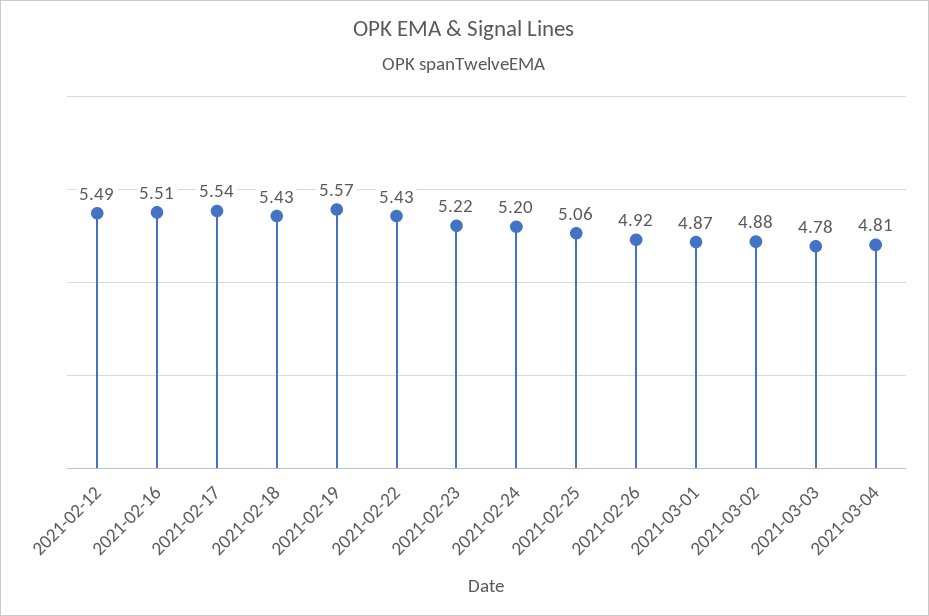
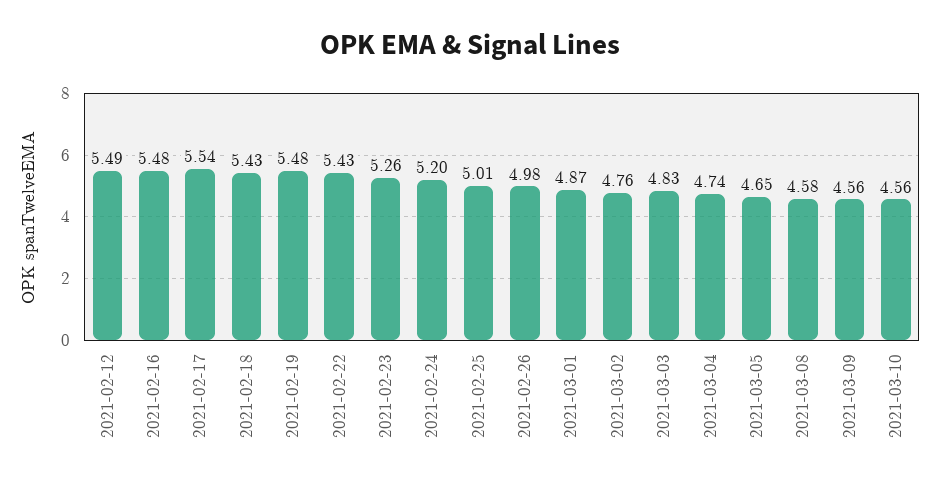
2021-02-16: 5.51 -> 5.48
2021-02-19: 5.57 -> 5.48
2021-02-23: 5.22 -> 5.26
2021-02-25: 5.06 -> 5.01
2021-02-26: 4.92 -> 4.98
2021-03-02: 4.88 -> 4.76
2021-03-03: 4.78 -> 4.83
2021-03-04: 4.81 -> 4.74
2021-03-05: none -> 4.65
2021-03-08: none -> 4.58
2021-03-09: none -> 4.56
2021-03-10: none -> 4.56

